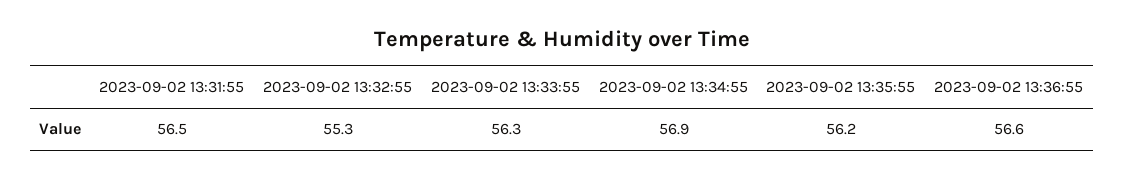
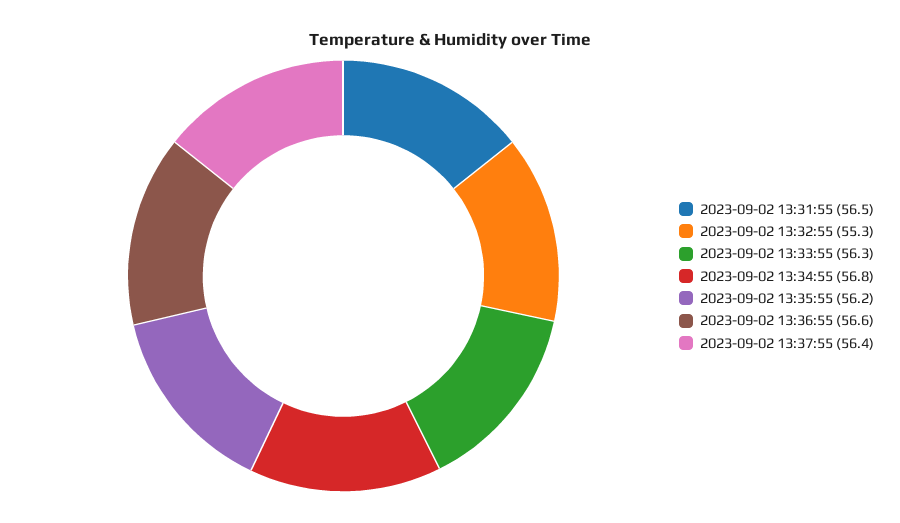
2023-09-02 13:34:55: 56.9 -> 56.8
2023-09-02 13:37:55: none -> 56.4

